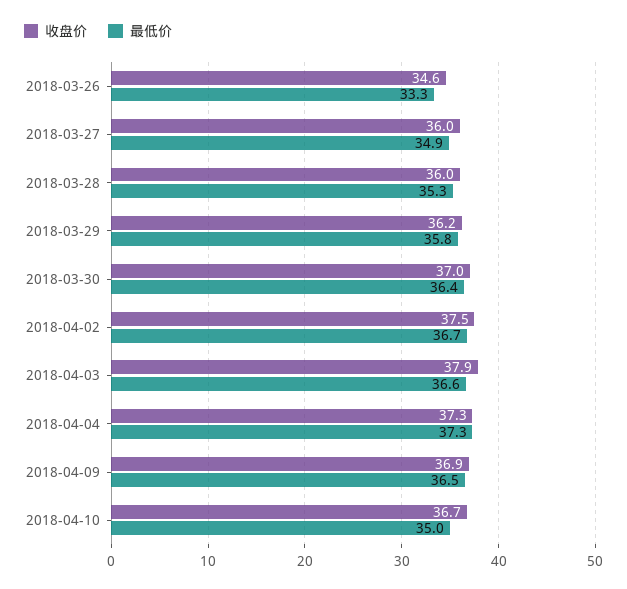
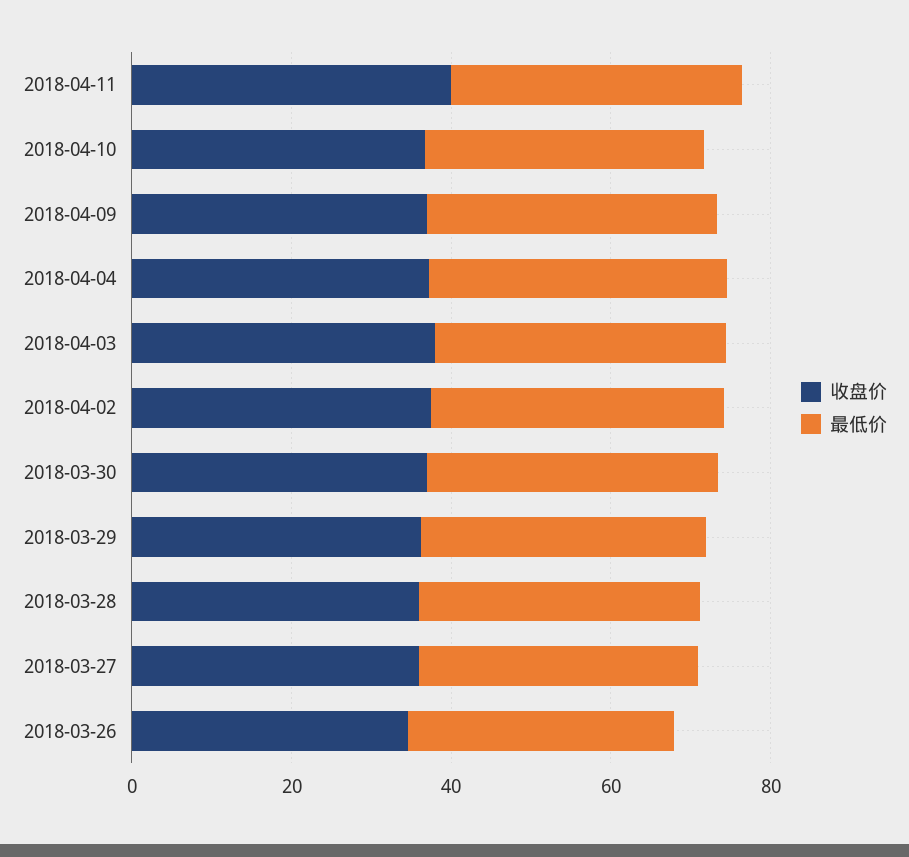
收盘价, 2018-04-11: none -> 40
最低价, 2018-04-11: none -> 35

